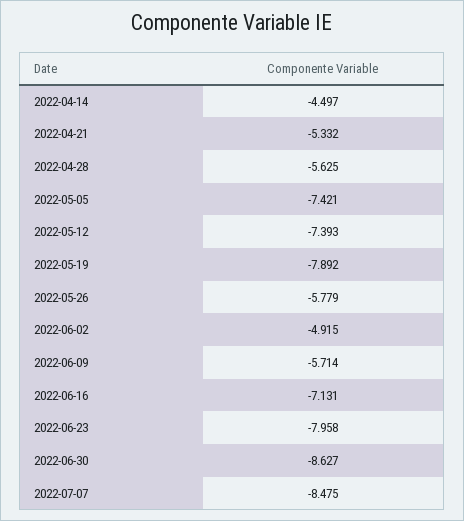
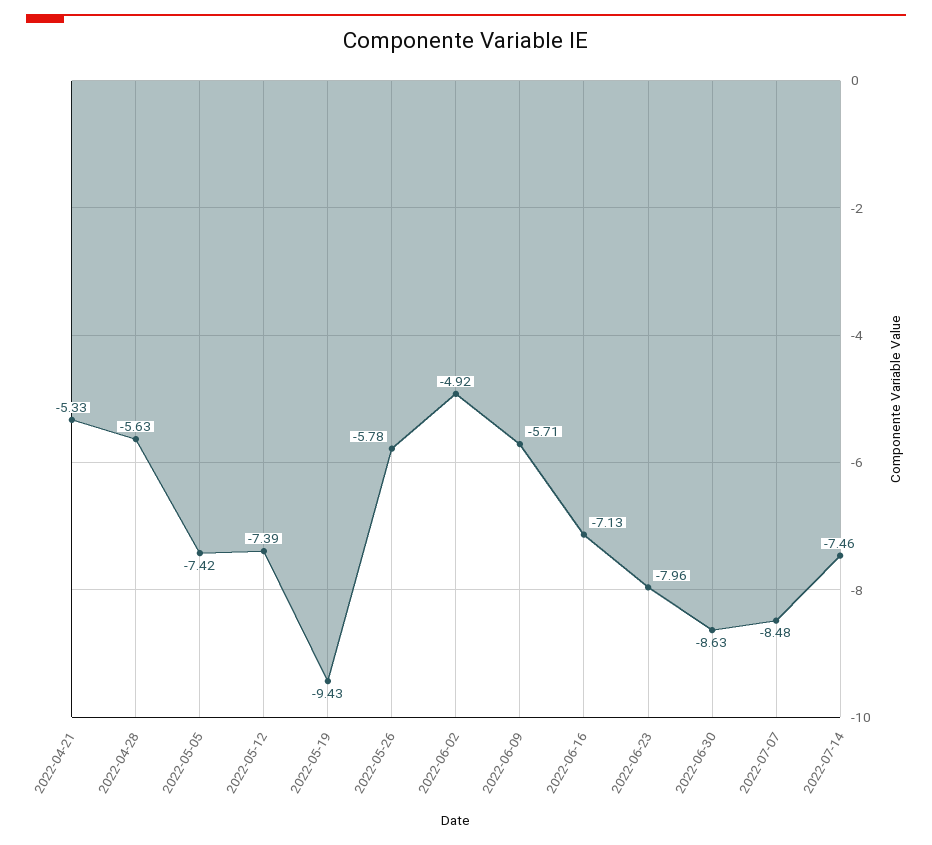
2022-04-14: -4.497 -> none
2022-05-19: -7.892 -> -9.43
2022-07-14: none -> -7.46

